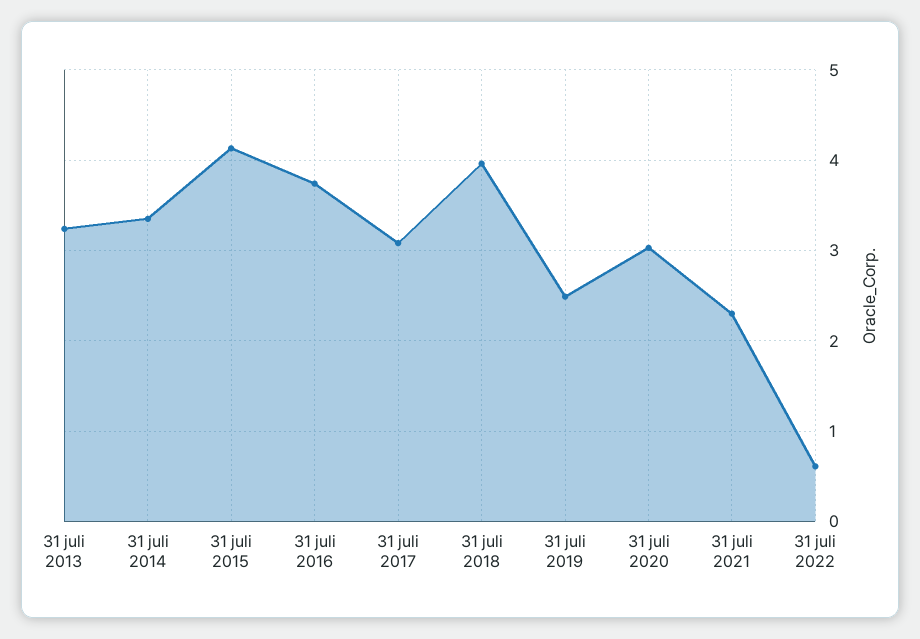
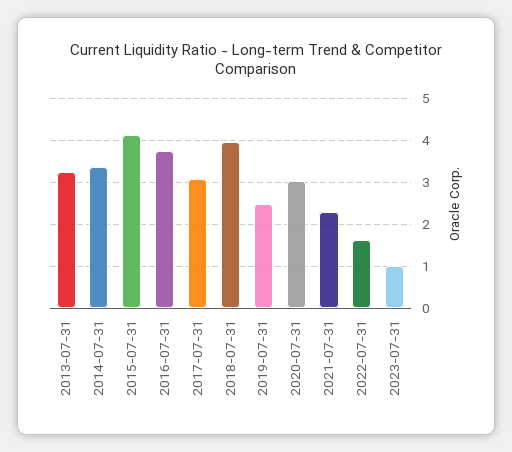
31 juli 2022: 0.6 -> 1.6
2023-07-31: none -> 1

